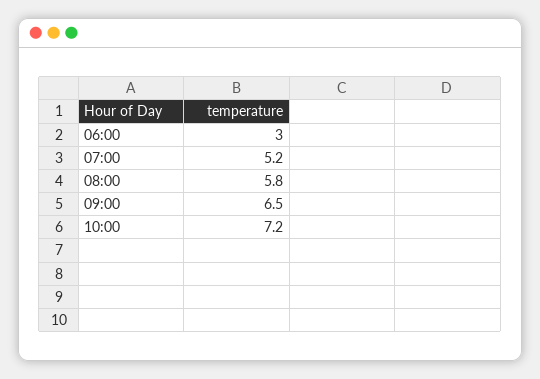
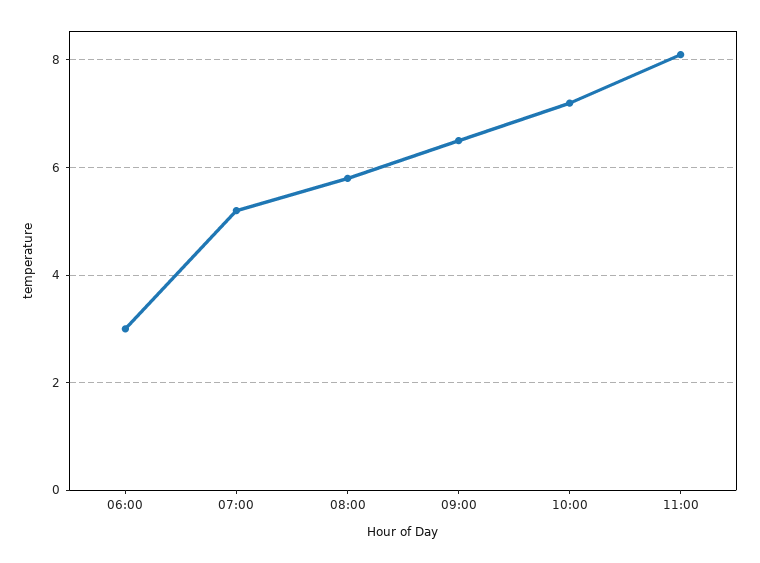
11:00: none -> 8

